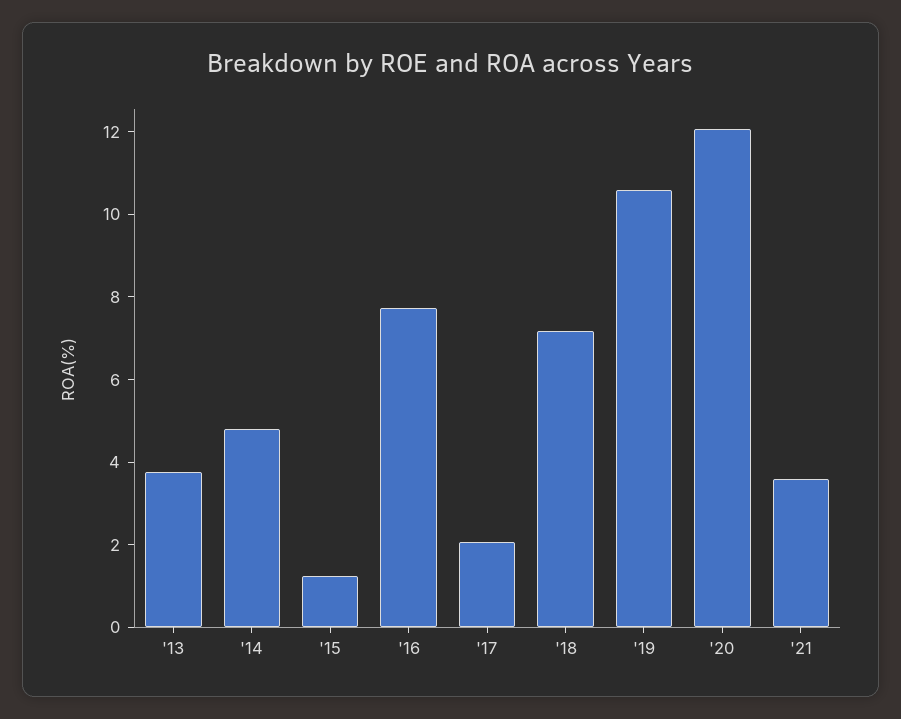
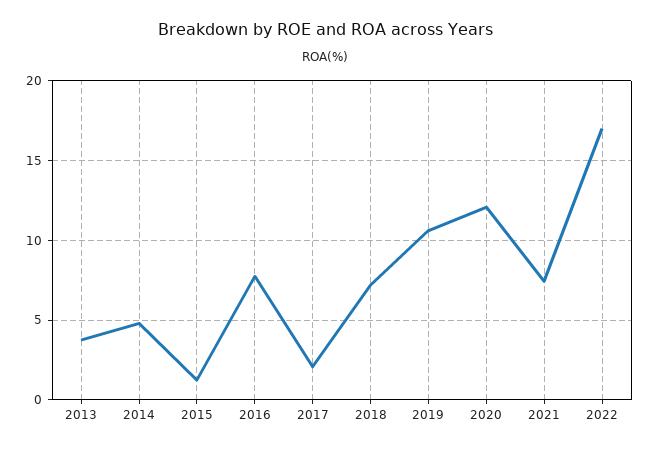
'21: 3.5 -> 7.5
2022: none -> 17

